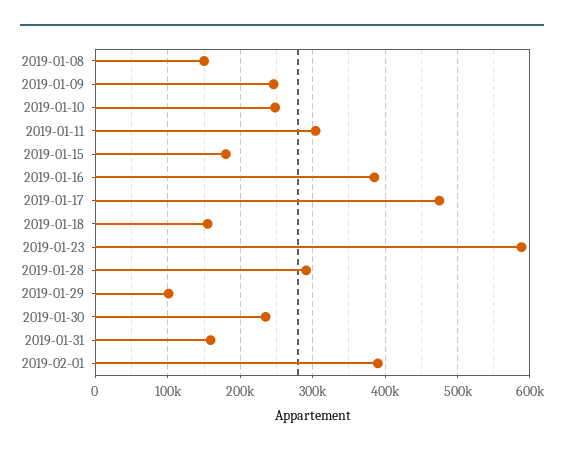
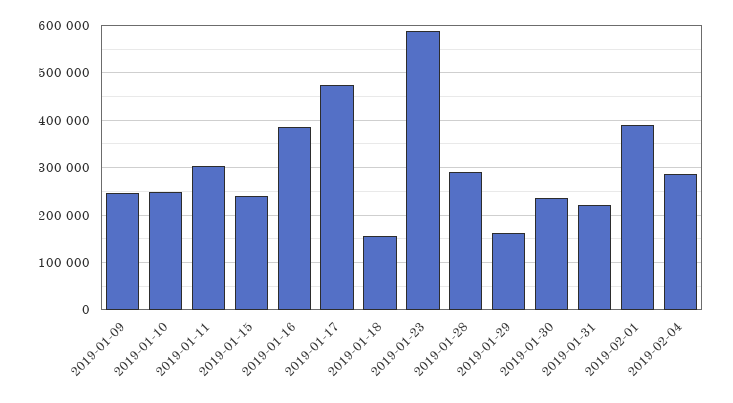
2019-01-08: 150000 -> none
2019-01-15: 180000 -> 240000
2019-01-29: 100000 -> 160000
2019-01-31: 160000 -> 220000
2019-02-04: none -> 280000

